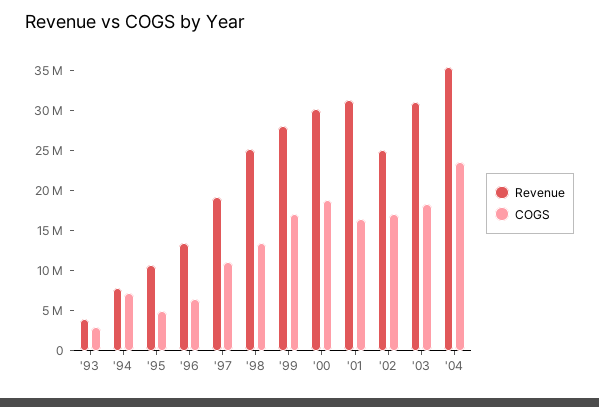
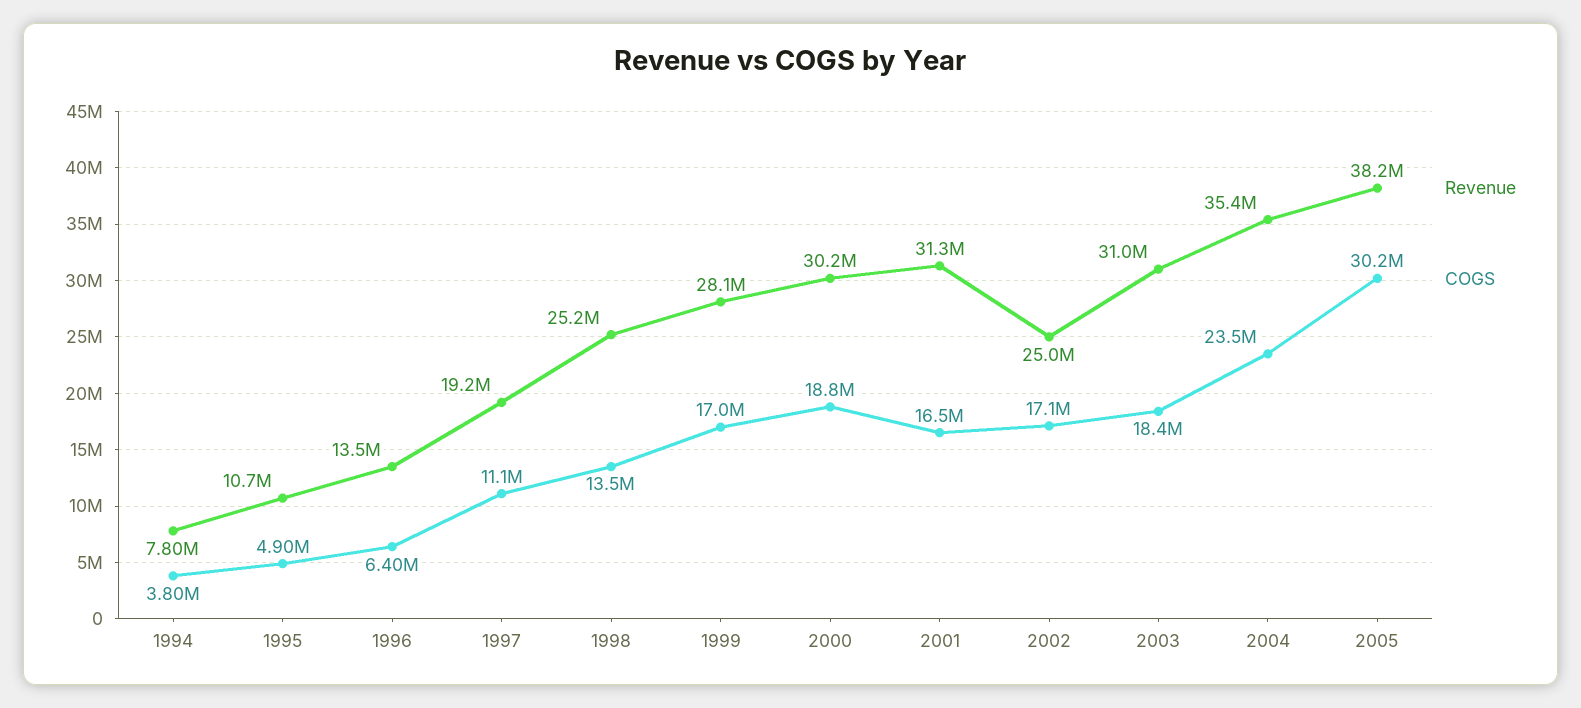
Revenue, '93: 4000000 -> none
COGS, '93: 3000000 -> none
COGS, '94: 7000000 -> 3800000
Revenue, 2005: none -> 38200000
COGS, 2005: none -> 30200000

